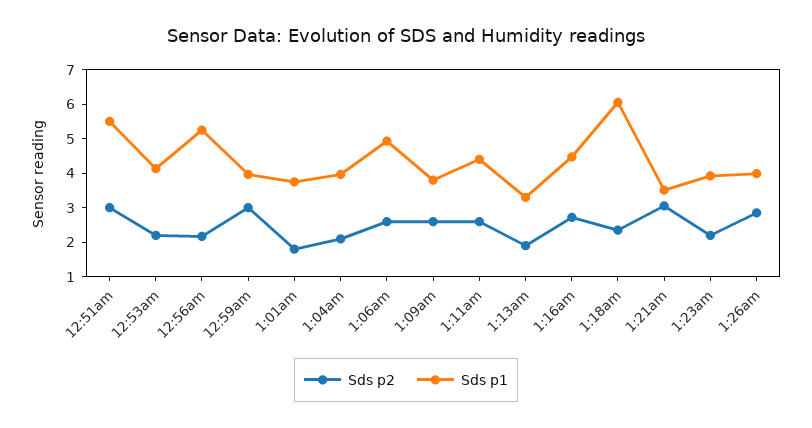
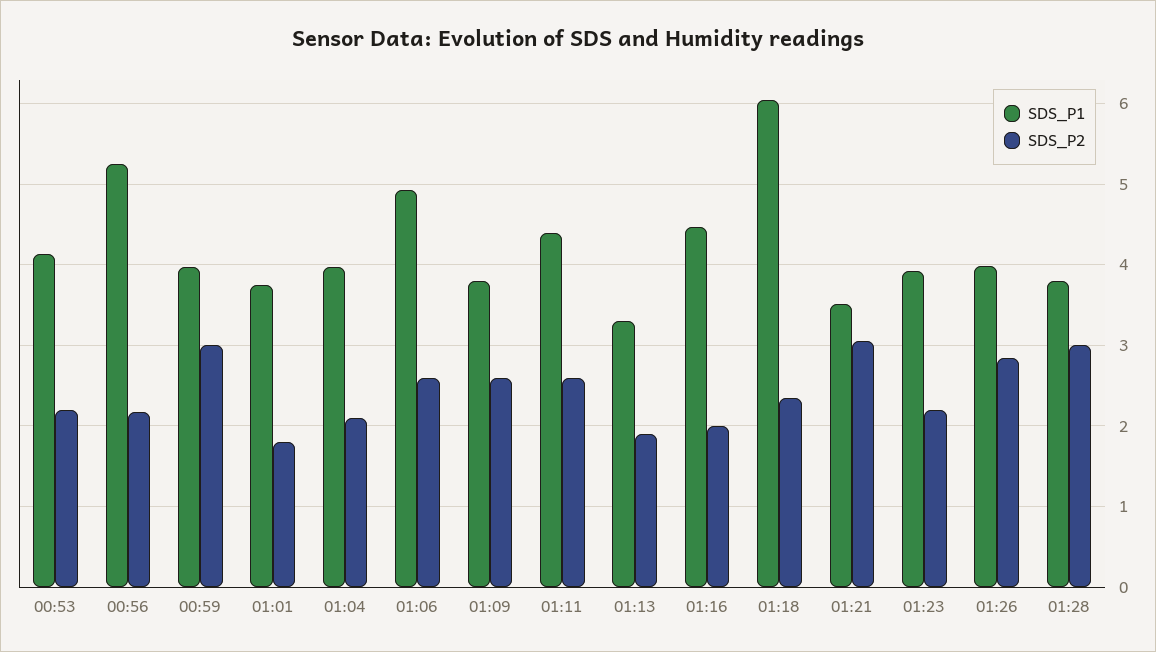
Sds p2, 12:51am: 3 -> none
Sds p1, 12:51am: 5.5 -> none
Sds p2, 1:16am: 2.75 -> 2
Sds p1, 01:28: none -> 3.8
Sds p2, 01:28: none -> 3

